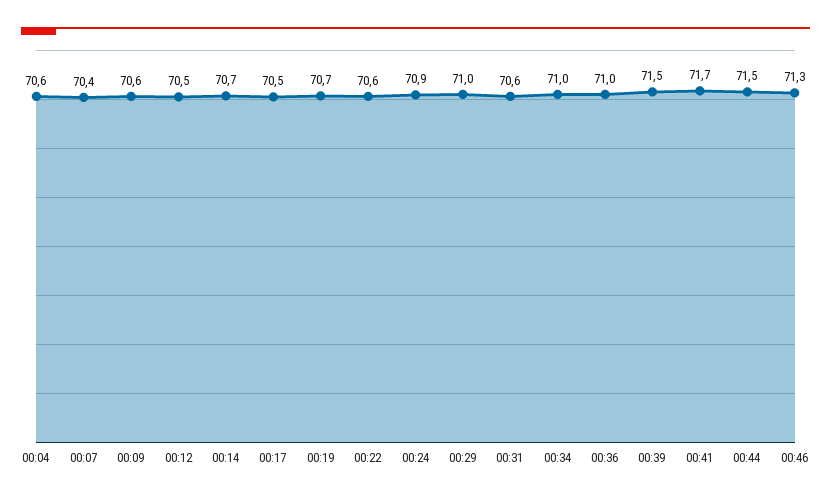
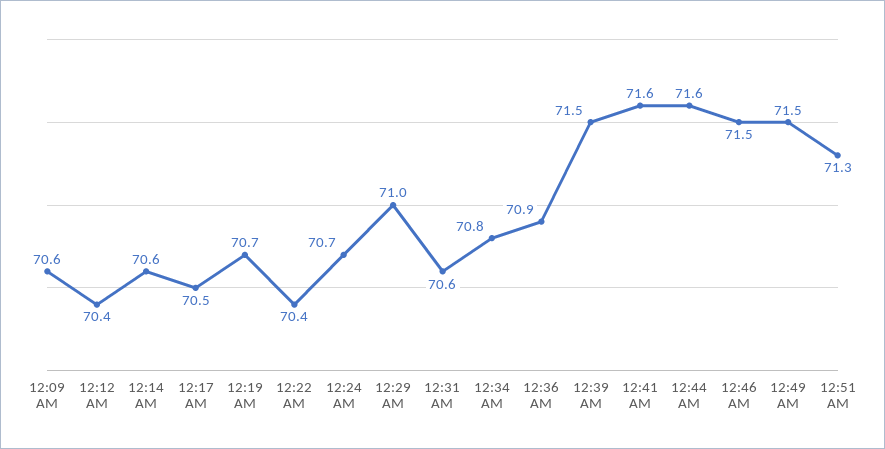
00:04: 70.6 -> none
00:07: 70.4 -> none
00:12: 70.5 -> 70.4
00:14: 70.7 -> 70.6
00:22: 70.6 -> 70.4
00:24: 70.9 -> 70.7
00:34: 71 -> 70.8
00:36: 71 -> 70.9
00:41: 71.7 -> 71.6
00:44: 71.5 -> 71.6
00:46: 71.3 -> 71.5
12:49 AM: none -> 71.5
12:51 AM: none -> 71.3

